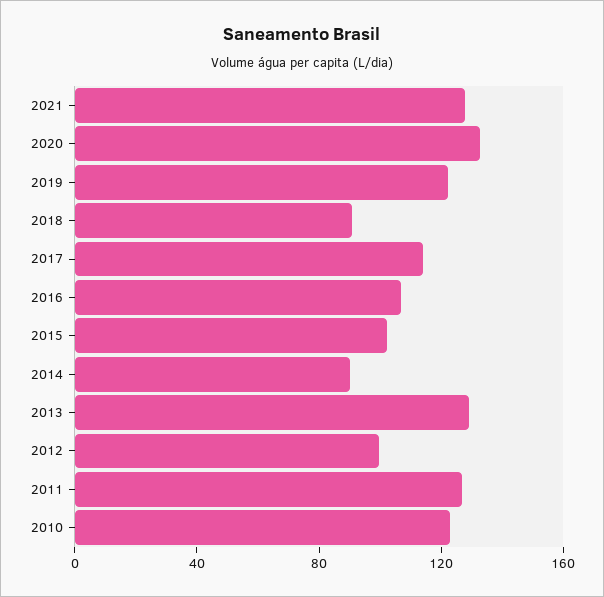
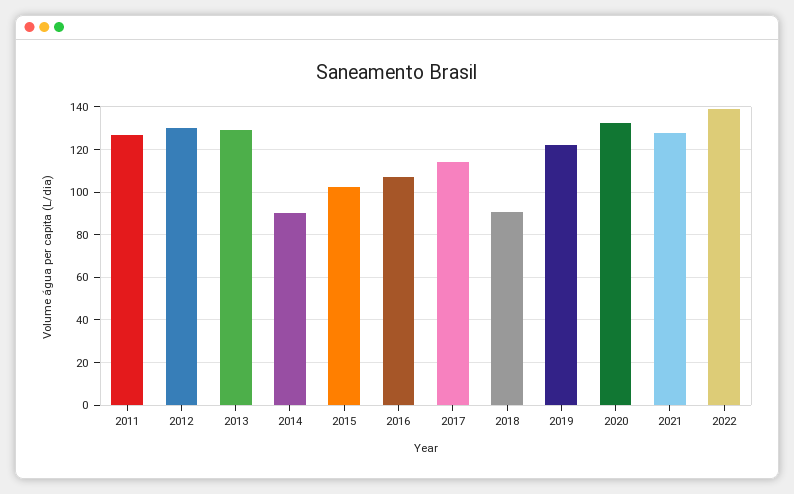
2012: 100 -> 130
2010: 120 -> none
2022: none -> 140

